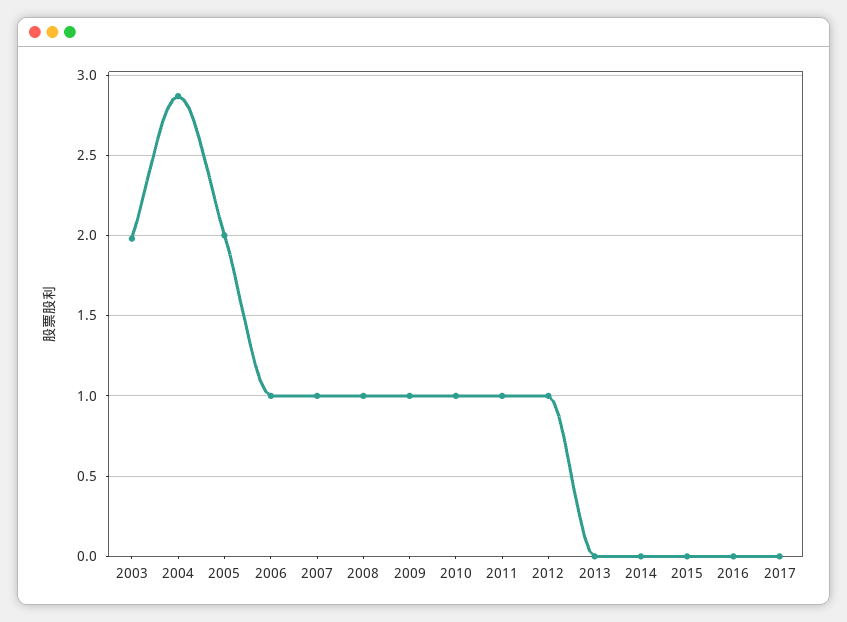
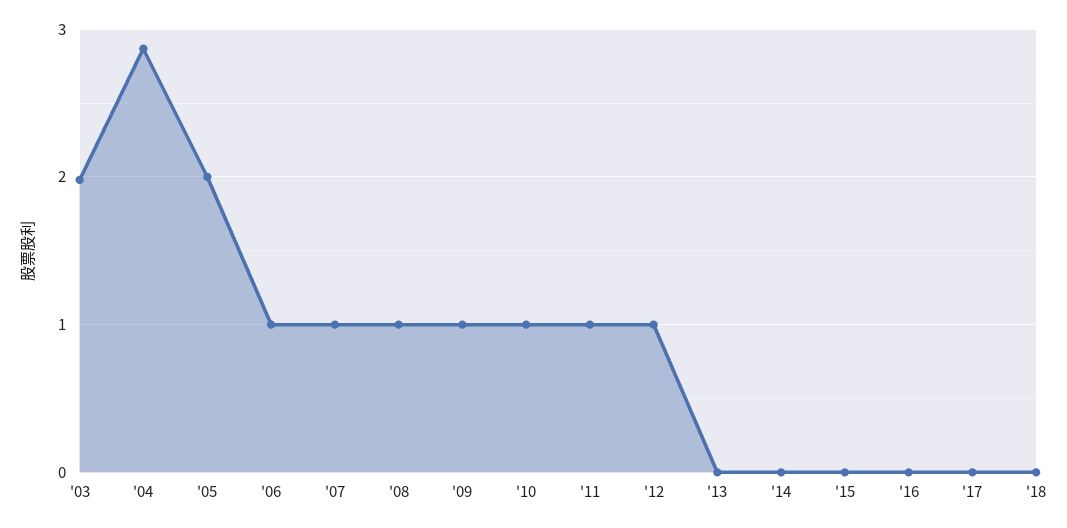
'18: none -> 0

